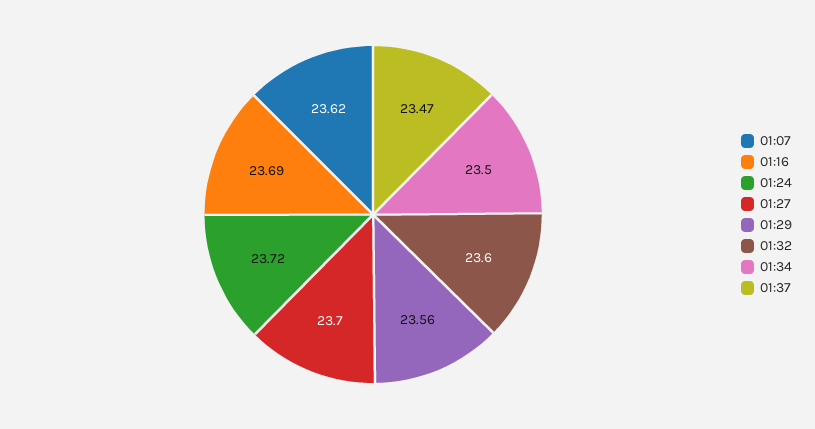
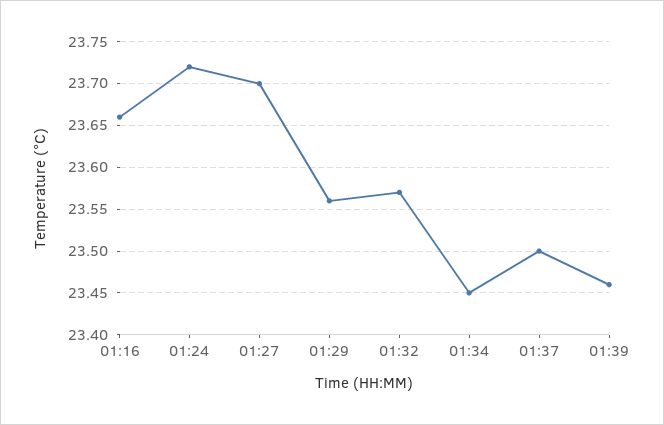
01:07: 23.62 -> none
01:16: 23.69 -> 23.66
01:32: 23.6 -> 23.57
01:34: 23.5 -> 23.45
01:37: 23.47 -> 23.5
01:39: none -> 23.46

